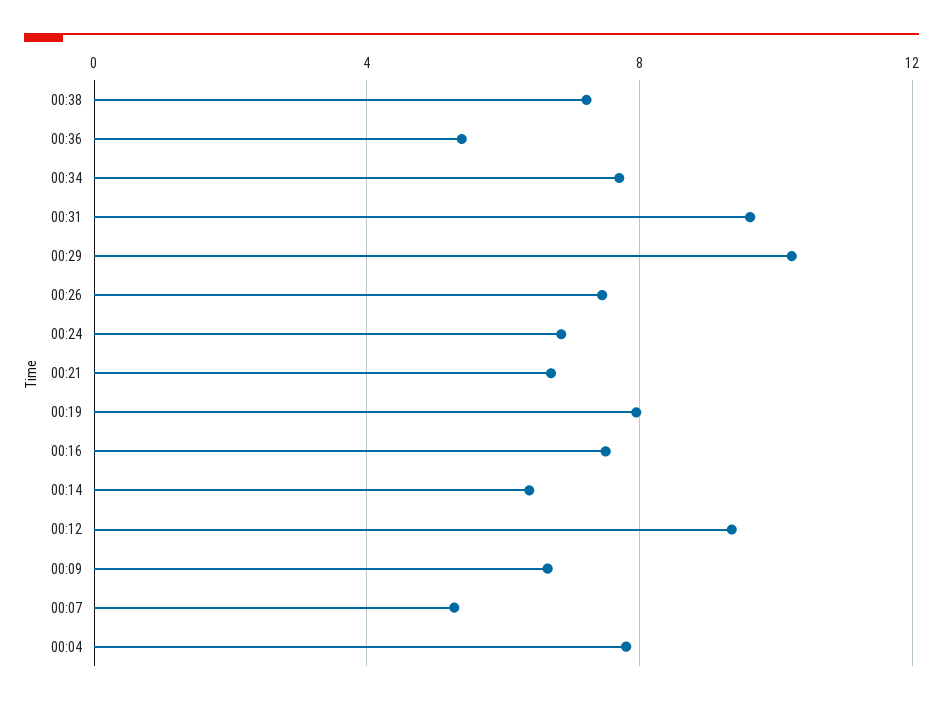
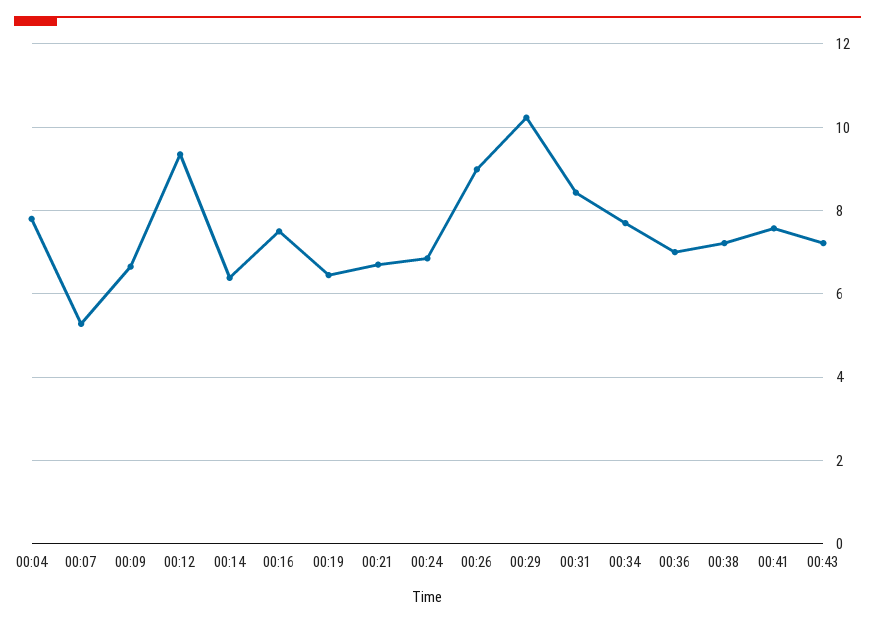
00:36: 5.5 -> 7
00:31: 9.5 -> 8.4
00:26: 7.5 -> 9
00:19: 8 -> 6.4
00:41: none -> 7.6
00:43: none -> 7.2

